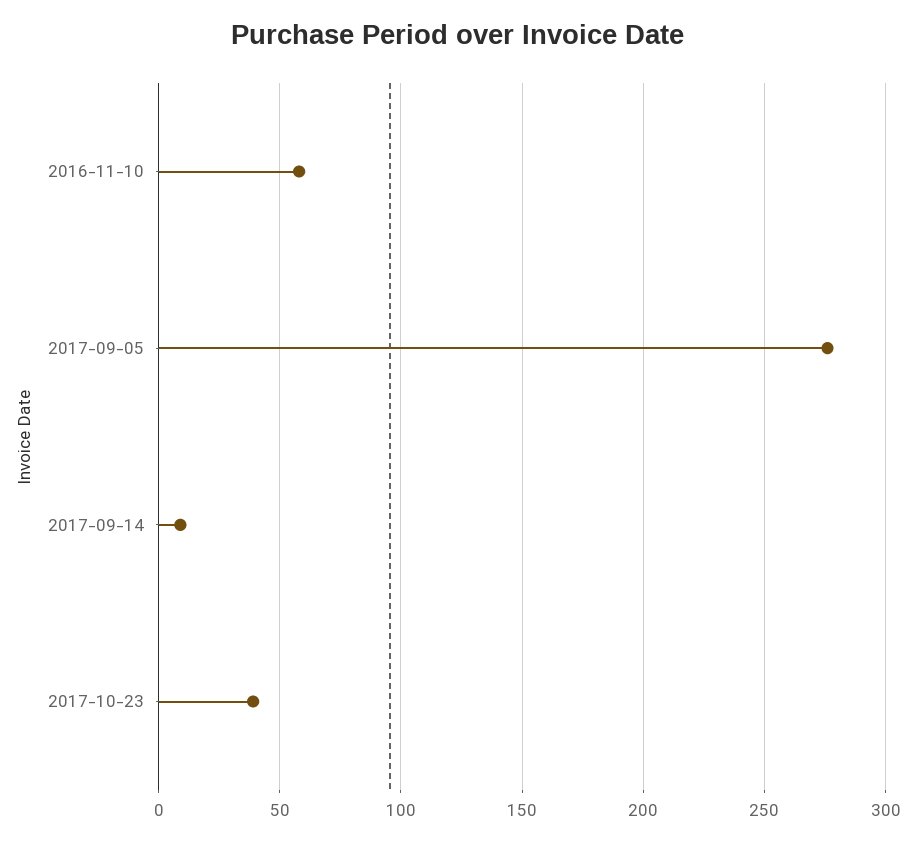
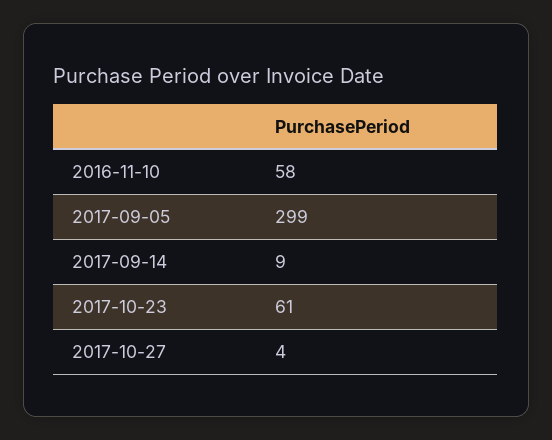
2017-09-05: 275 -> 299
2017-10-23: 40 -> 61
2017-10-27: none -> 4

